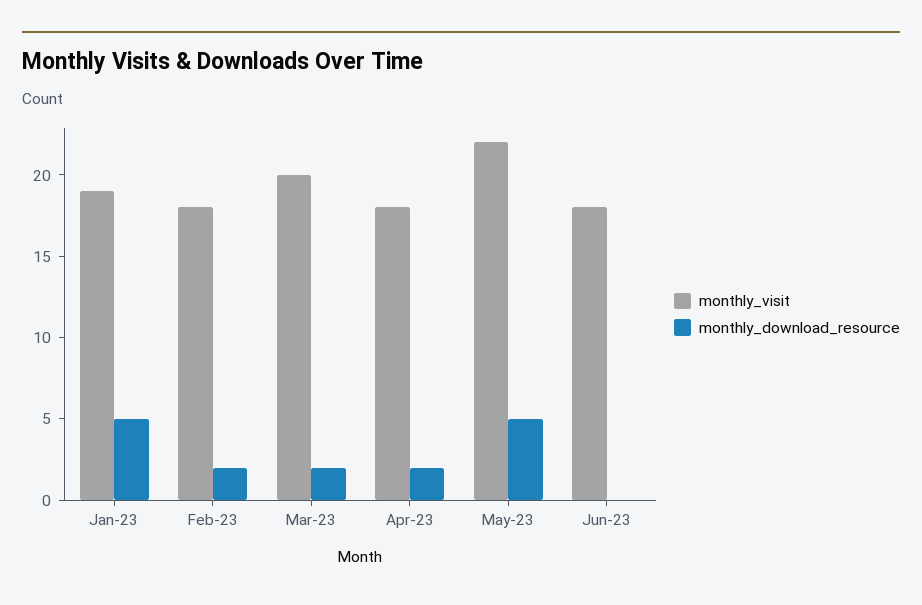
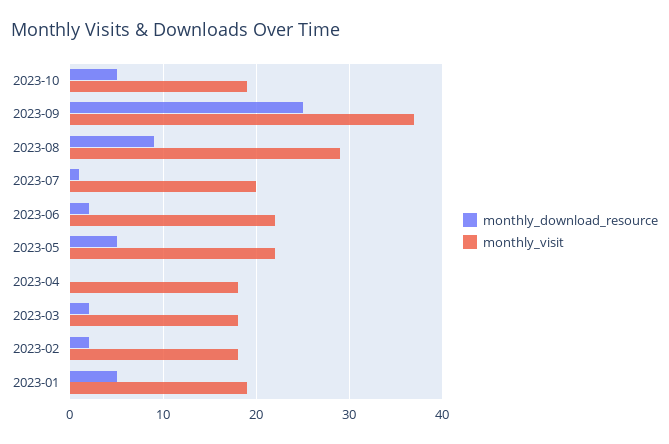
monthly_visit, Mar-23: 20 -> 18
monthly_download_resource, Apr-23: 2 -> 0
monthly_visit, Jun-23: 18 -> 22
monthly_download_resource, Jun-23: 0 -> 2
monthly_download_resource, 2023-10: none -> 5
monthly_visit, 2023-10: none -> 19
monthly_download_resource, 2023-09: none -> 25
monthly_visit, 2023-09: none -> 37
monthly_download_resource, 2023-08: none -> 9
monthly_visit, 2023-08: none -> 29
monthly_download_resource, 2023-07: none -> 1
monthly_visit, 2023-07: none -> 20

